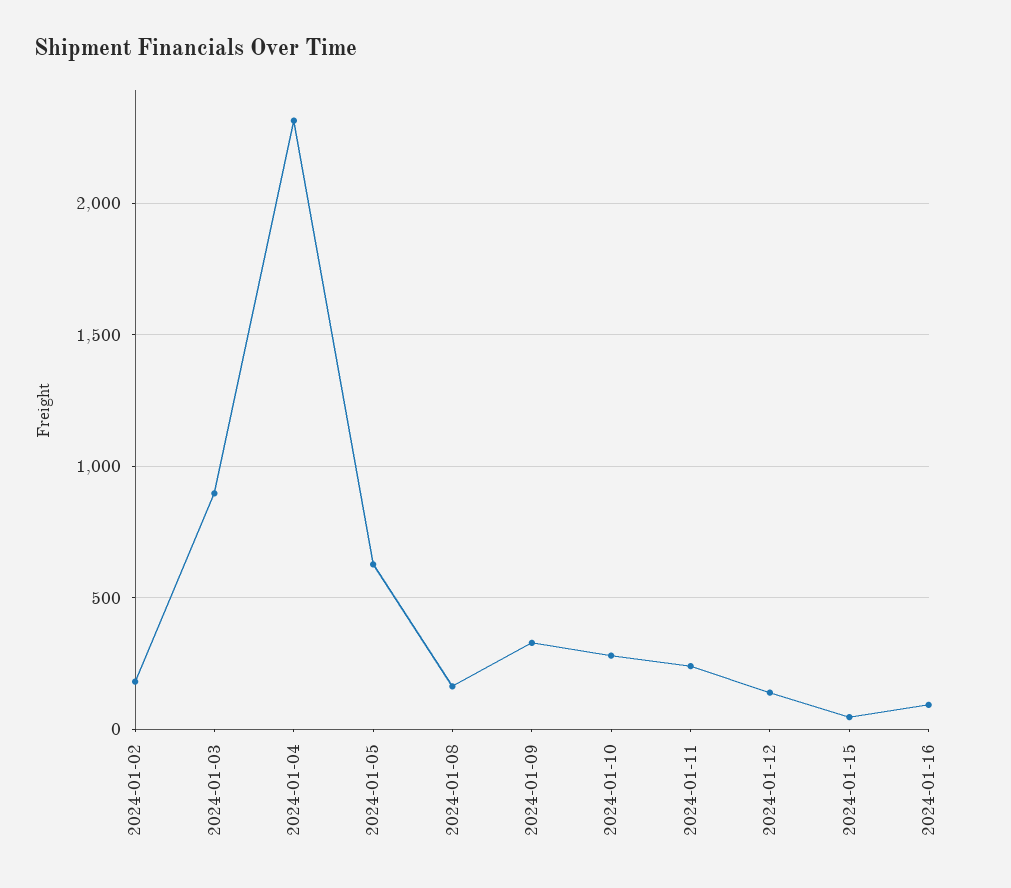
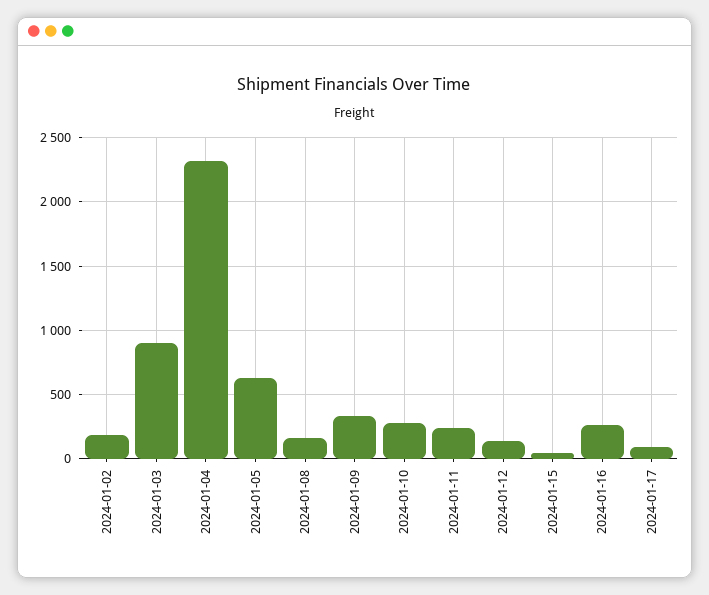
2024-01-16: 100 -> 250
2024-01-17: none -> 100

